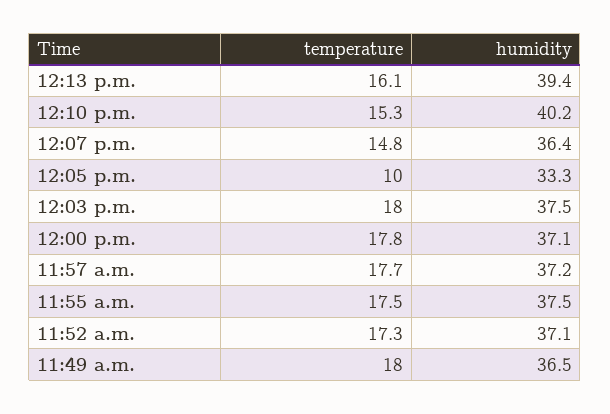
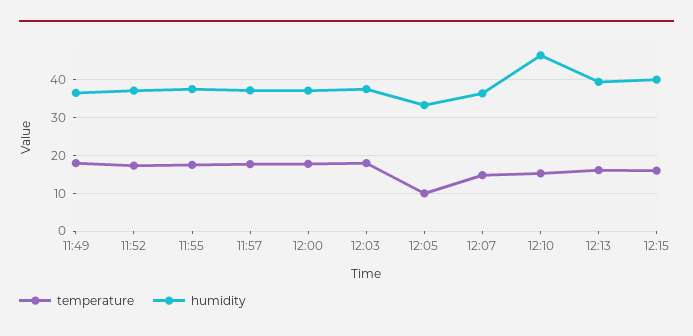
humidity, 12:10 p.m.: 40.2 -> 46
temperature, 12:15: none -> 16
humidity, 12:15: none -> 40

